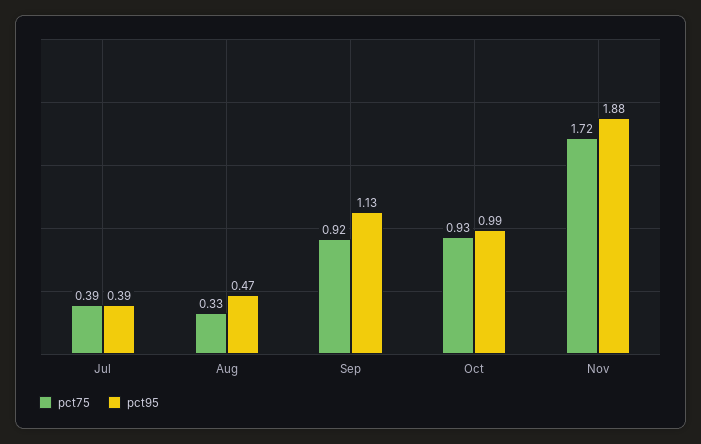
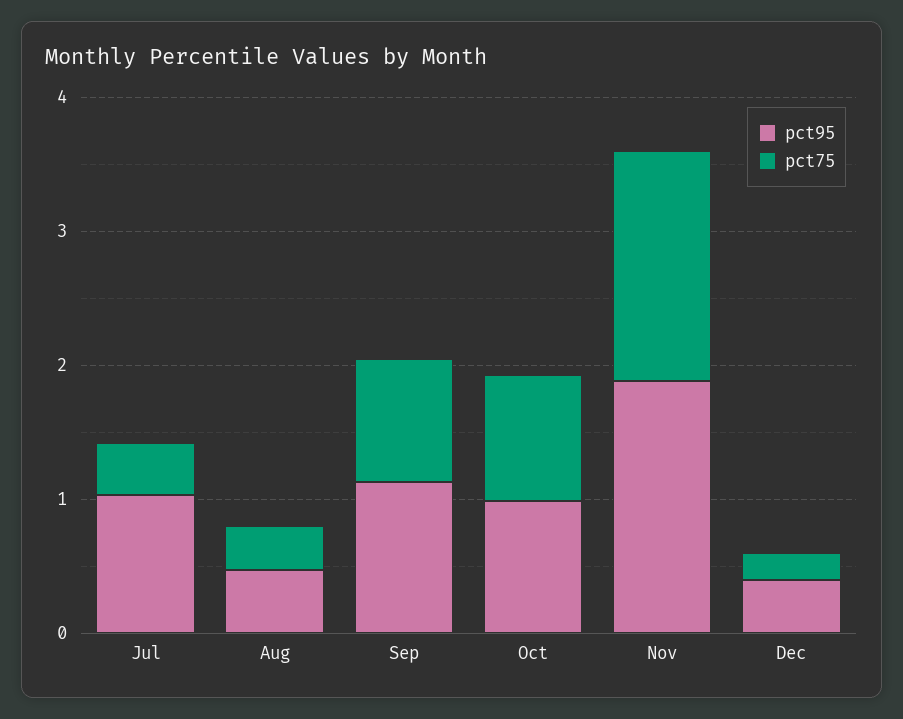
pct95, Jul: 0.39 -> 1
pct95, Dec: none -> 0.4
pct75, Dec: none -> 0.2

